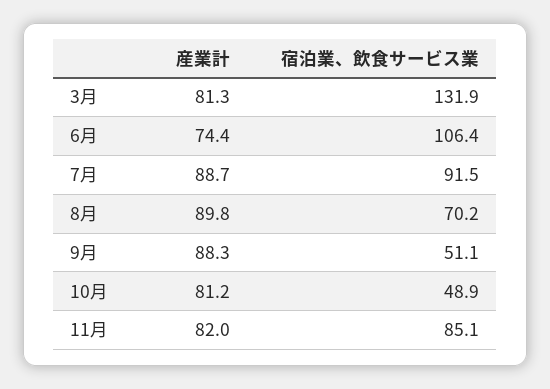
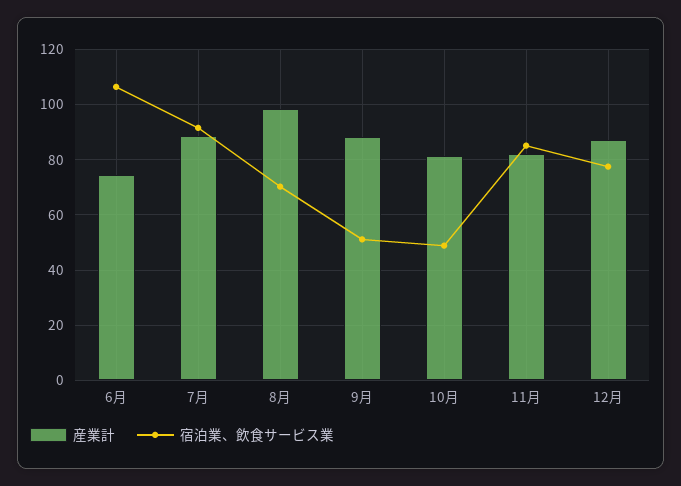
産業計, 3月: 81.3 -> none
宿泊業、飲食サービス業, 3月: 131.9 -> none
産業計, 8月: 89.8 -> 97.5
産業計, 12月: none -> 87.5
宿泊業、飲食サービス業, 12月: none -> 77.5

